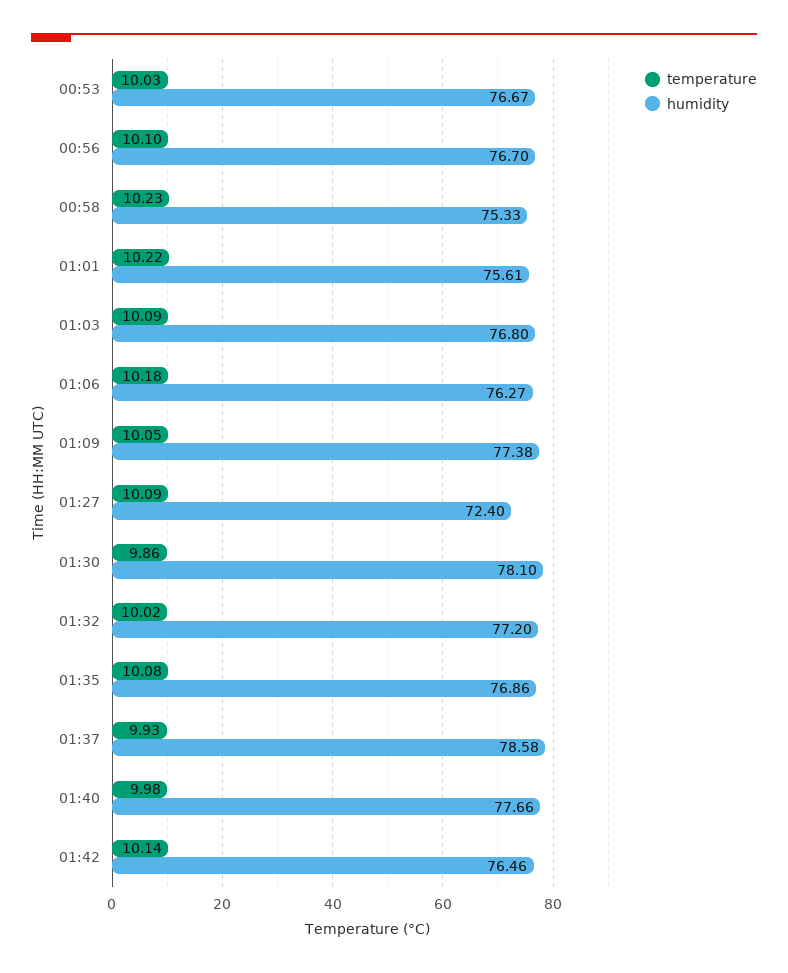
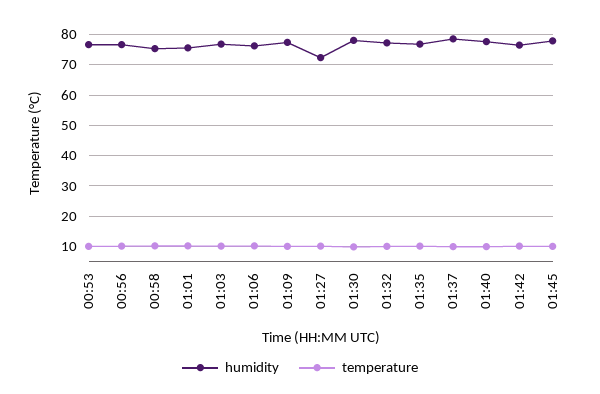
humidity, 01:45: none -> 78
temperature, 01:45: none -> 10

